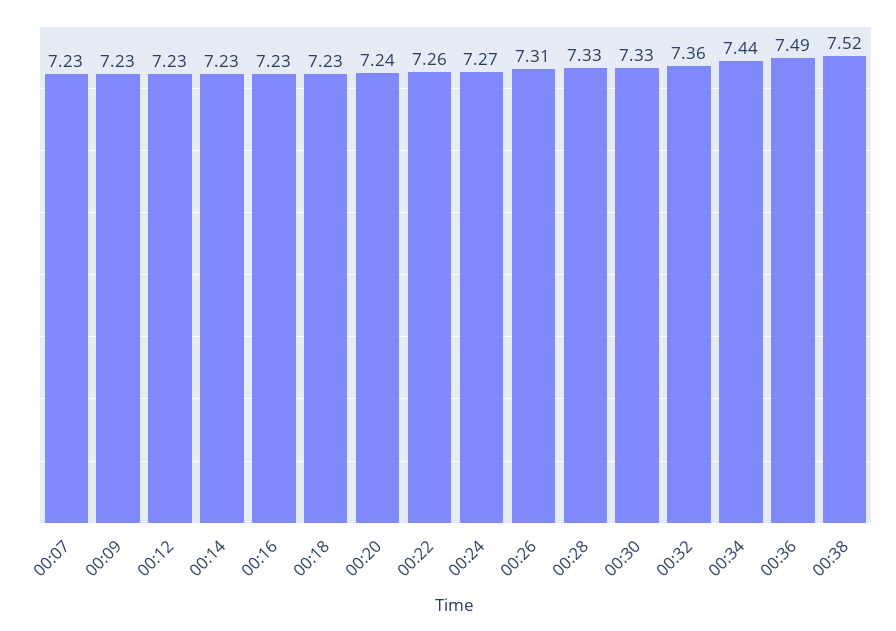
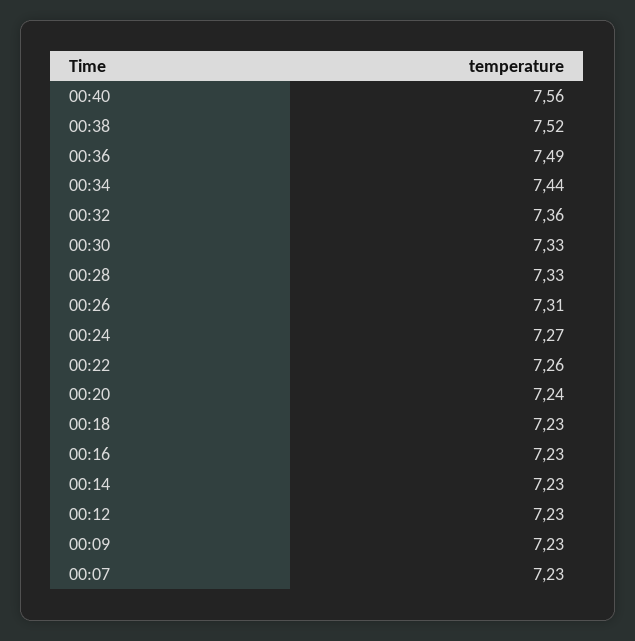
00:40: none -> 7.56

